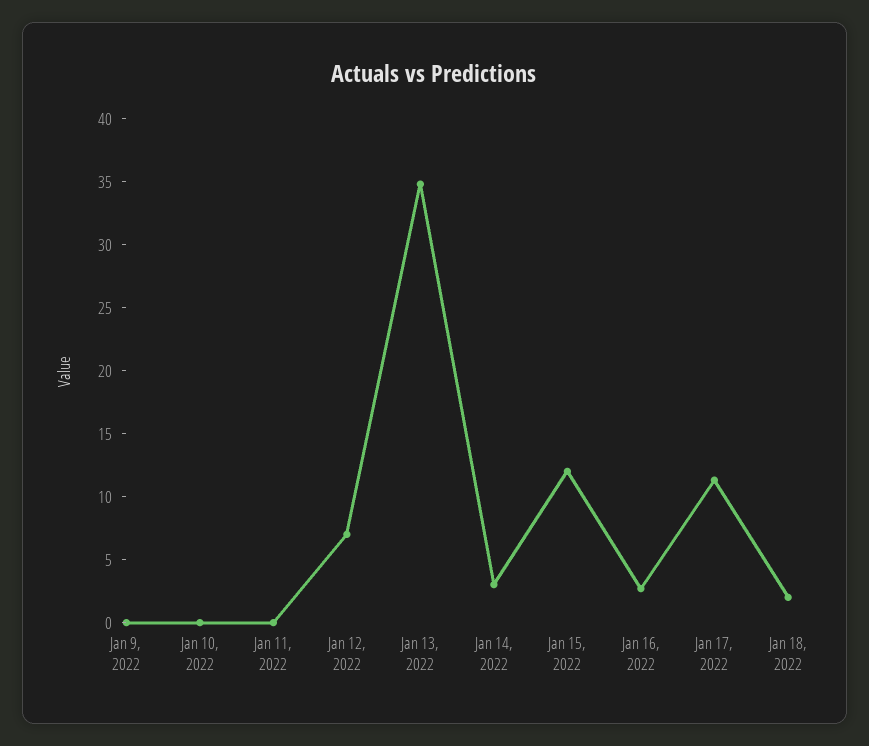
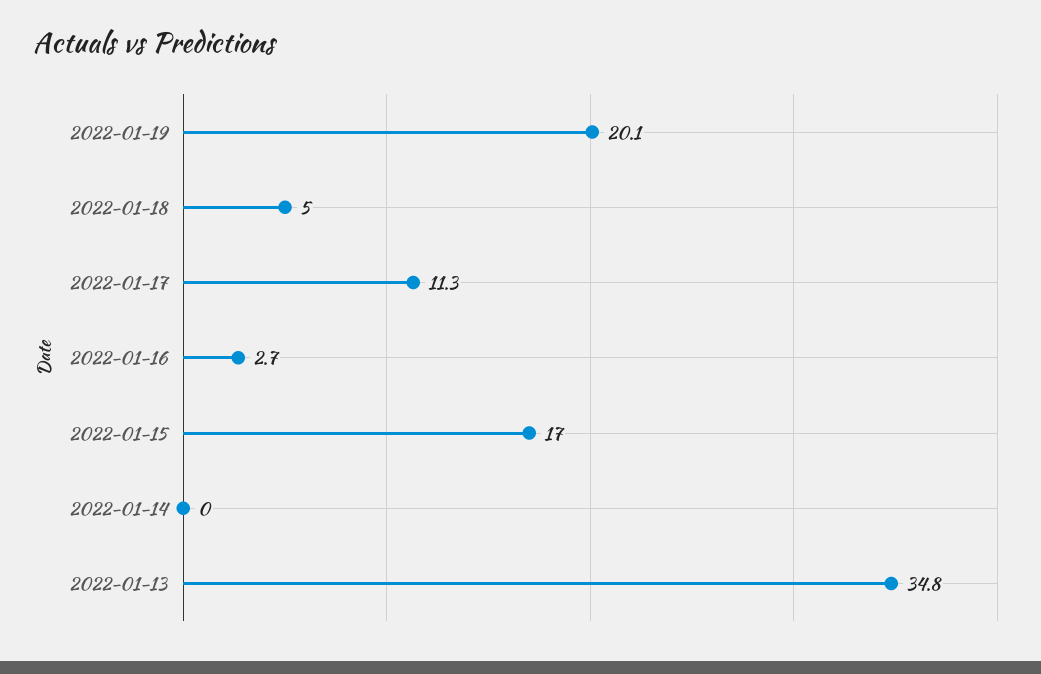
Jan 9, 2022: 0 -> none
Jan 10, 2022: 0 -> none
Jan 11, 2022: 0 -> none
Jan 12, 2022: 7 -> none
Jan 14, 2022: 3 -> 0
Jan 15, 2022: 12 -> 17
Jan 18, 2022: 2 -> 5
2022-01-19: none -> 20.1

